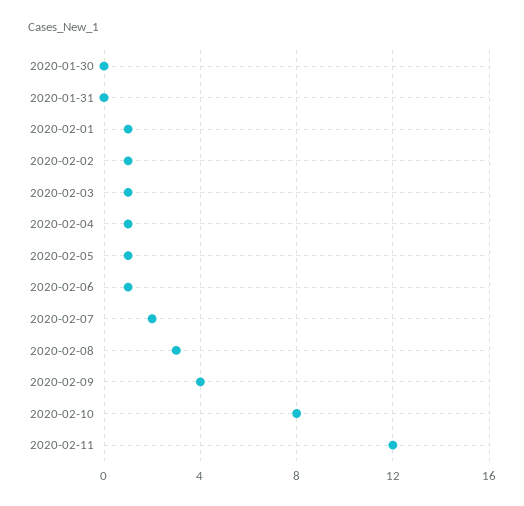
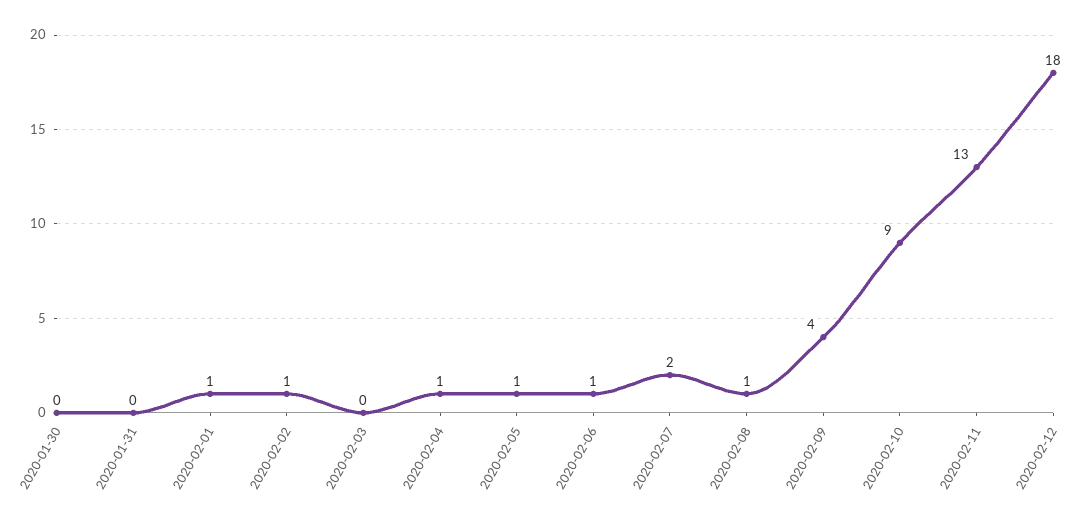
2020-02-03: 1 -> 0
2020-02-08: 3 -> 1
2020-02-10: 8 -> 9
2020-02-11: 12 -> 13
2020-02-12: none -> 18

